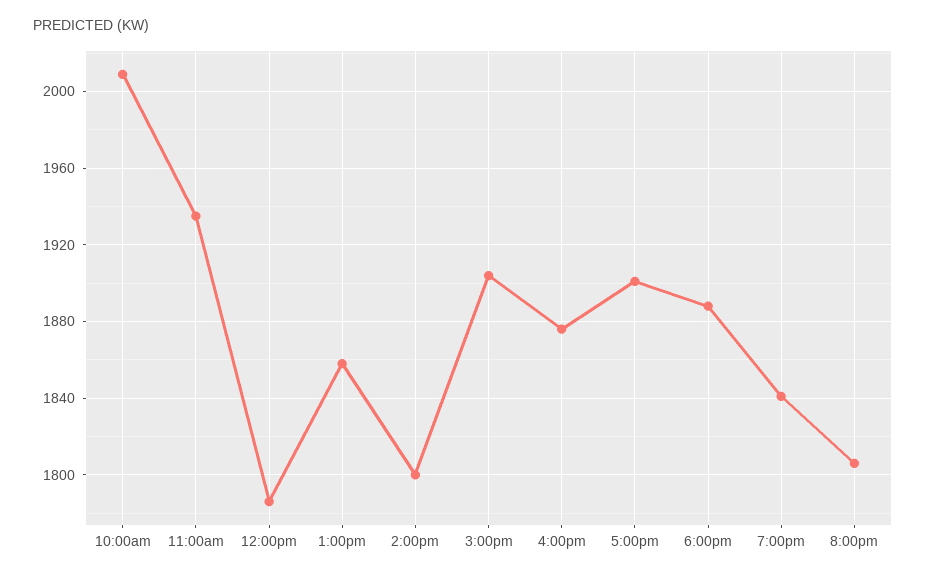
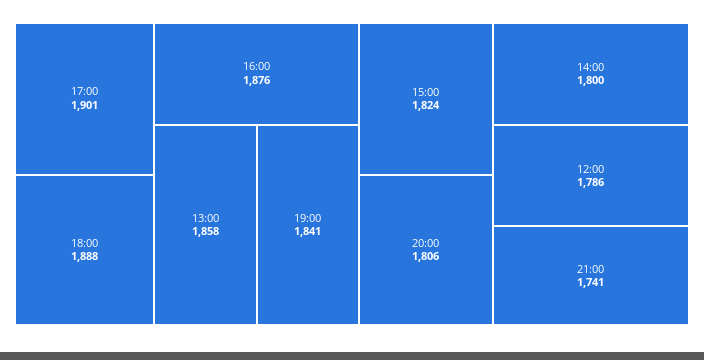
10:00am: 2010 -> none
11:00am: 1935 -> none
3:00pm: 1905 -> 1824
21:00: none -> 1741

